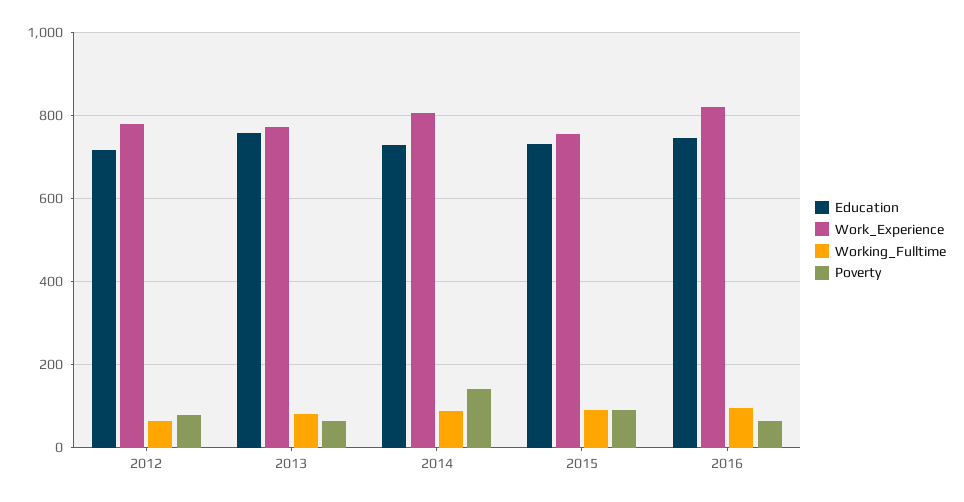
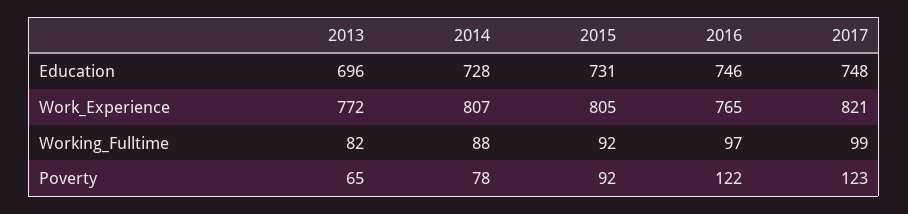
Education, 2012: 720 -> none
Work_Experience, 2012: 780 -> none
Working_Fulltime, 2012: 60 -> none
Poverty, 2012: 80 -> none
Education, 2013: 760 -> 696
Poverty, 2014: 140 -> 78
Work_Experience, 2015: 760 -> 805
Work_Experience, 2016: 820 -> 765
Poverty, 2016: 60 -> 122
Education, 2017: none -> 748
Work_Experience, 2017: none -> 821
Working_Fulltime, 2017: none -> 99
Poverty, 2017: none -> 123

